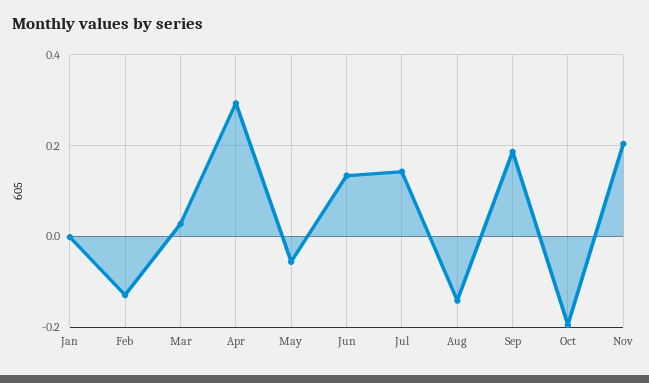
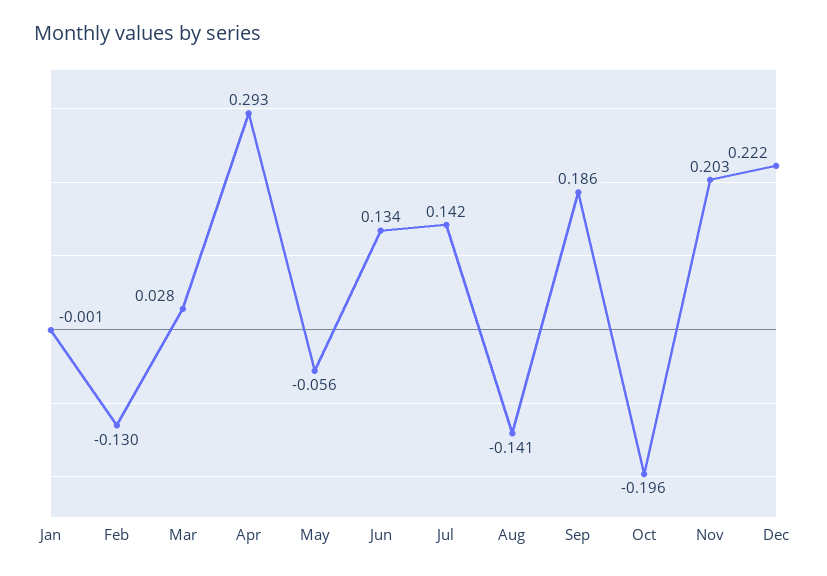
Dec: none -> 0.222

